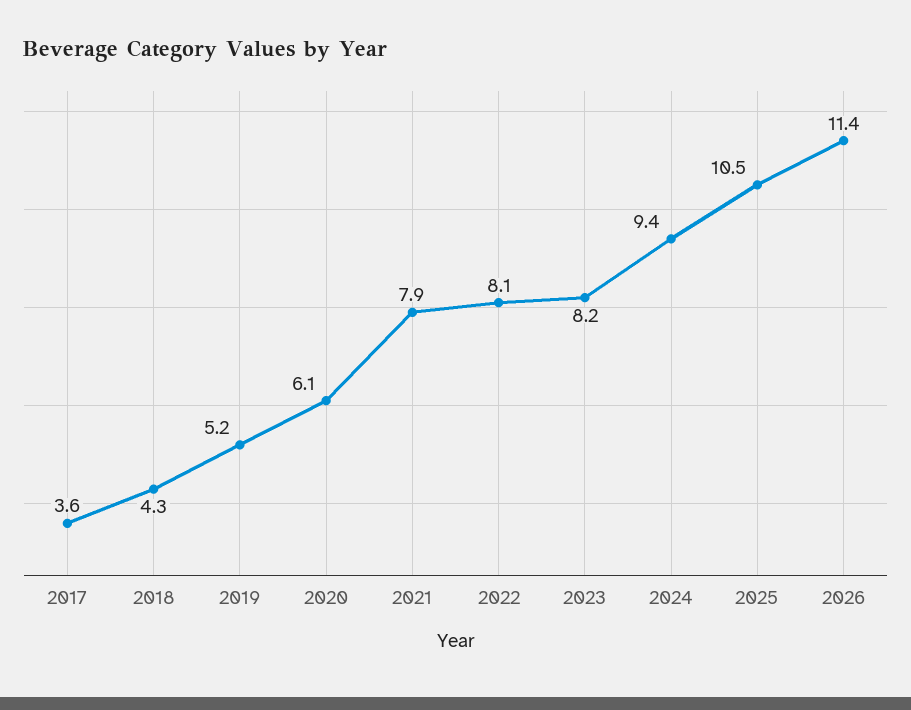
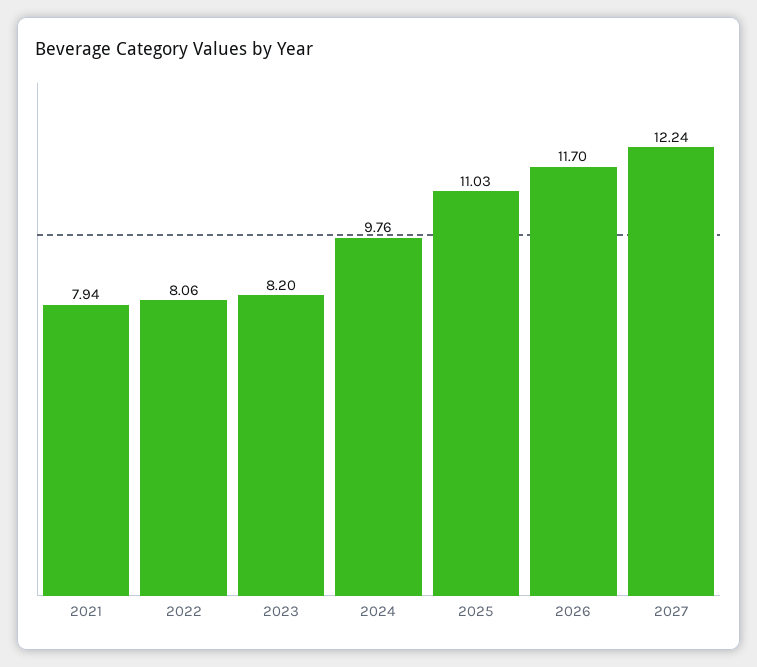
2017: 3.6 -> none
2018: 4.3 -> none
2019: 5.2 -> none
2020: 6.1 -> none
2024: 9.4 -> 9.76
2025: 10.5 -> 11.03
2026: 11.4 -> 11.7
2027: none -> 12.24

